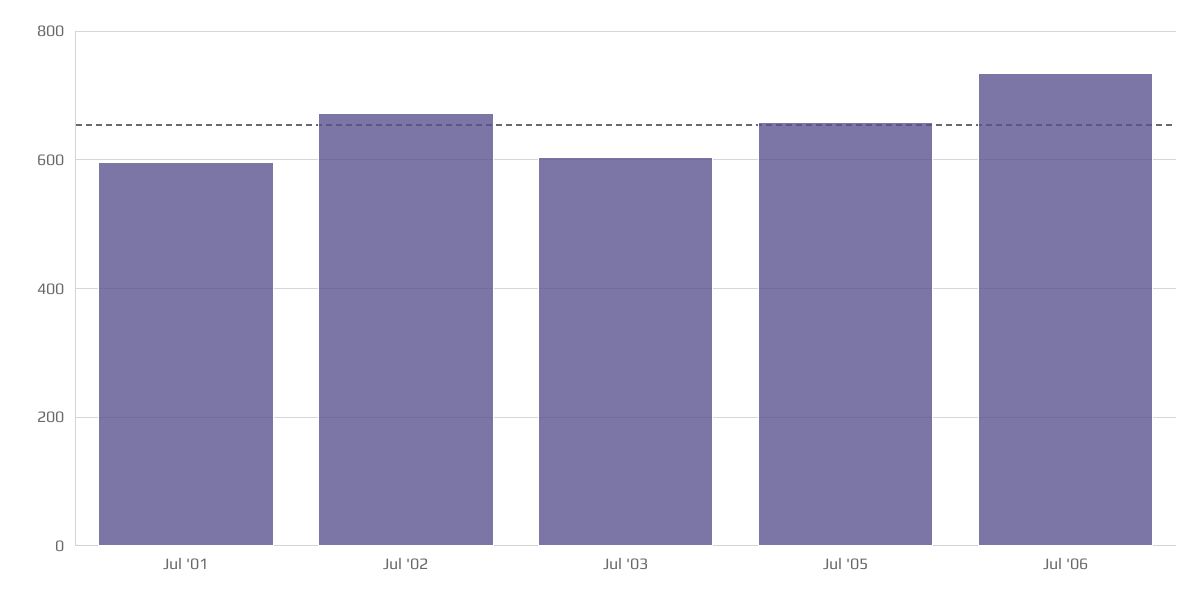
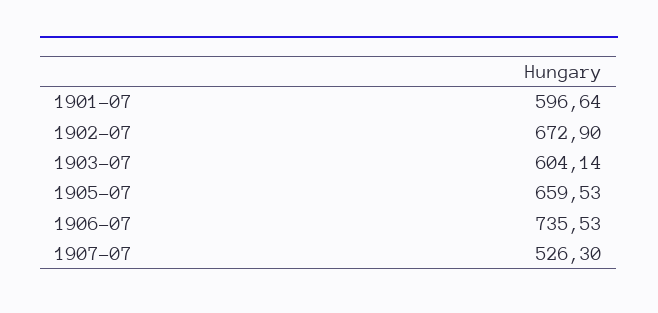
1907-07: none -> 526.3

